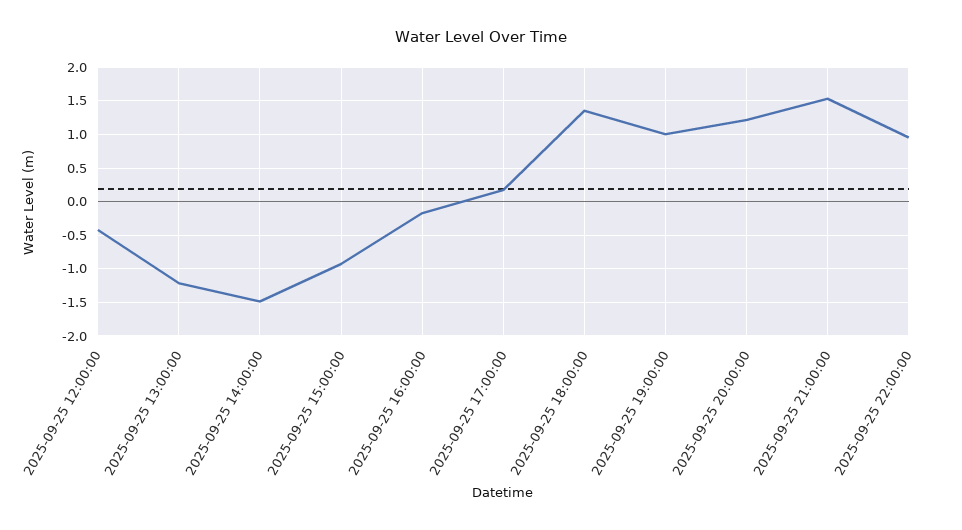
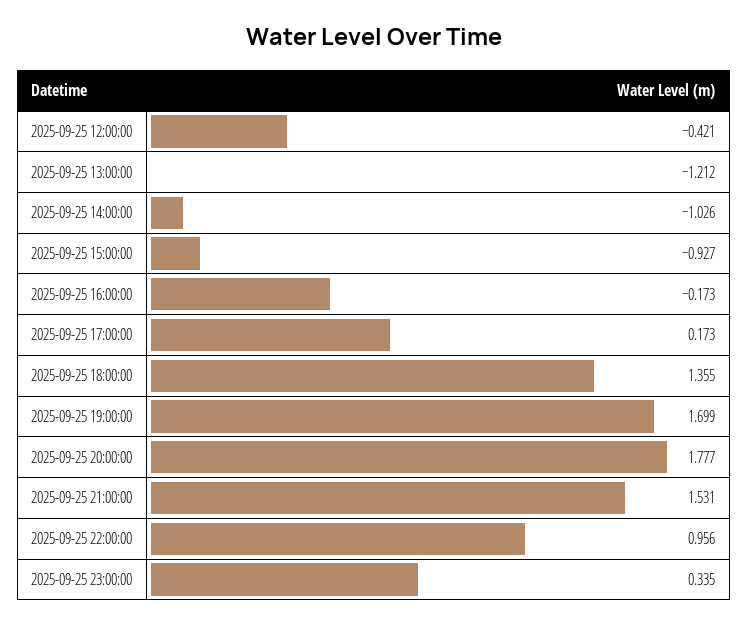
2025-09-25 14:00:00: -1.5 -> -1.026
2025-09-25 19:00:00: 1 -> 1.699
2025-09-25 20:00:00: 1.2 -> 1.777
2025-09-25 23:00:00: none -> 0.335

